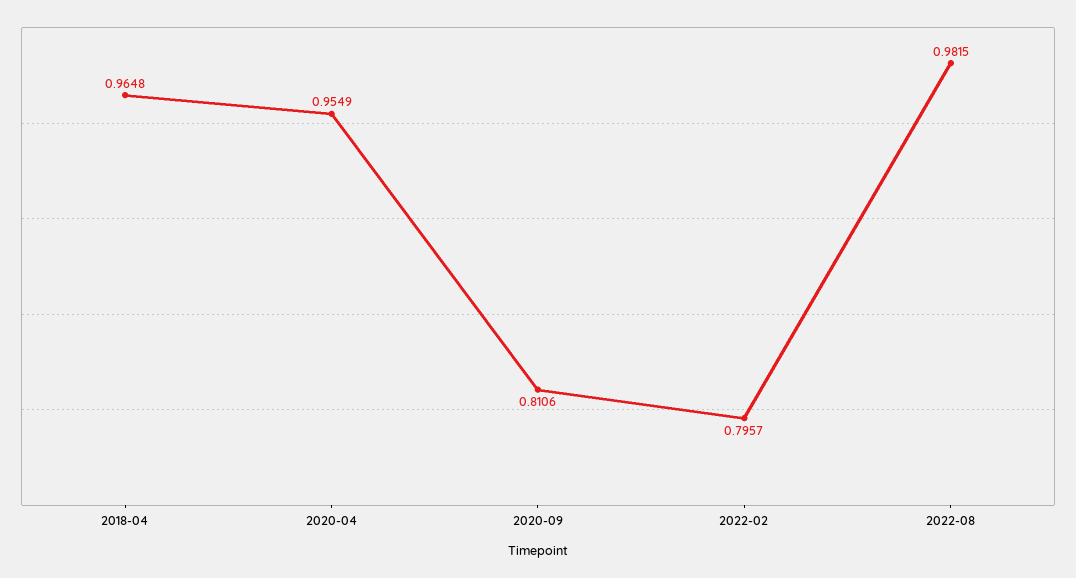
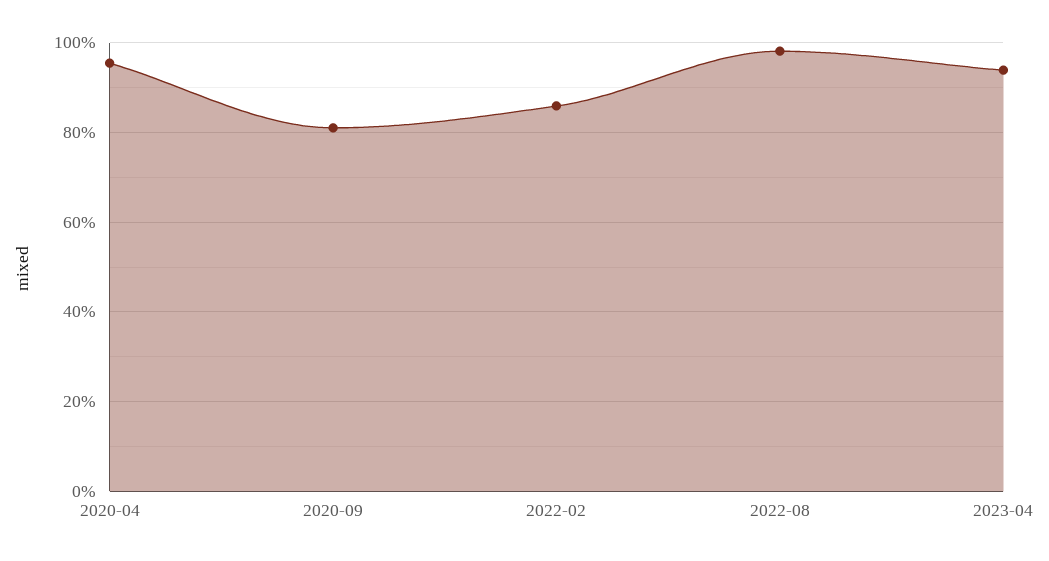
2018-04: 0.9648 -> none
2022-02: 0.7957 -> 0.86
2023-04: none -> 0.94

